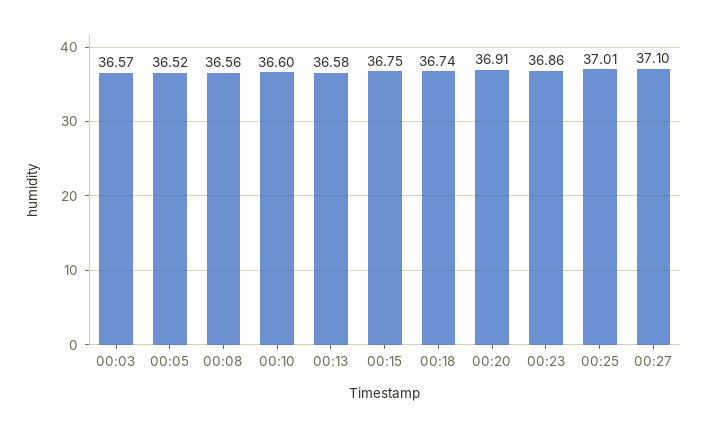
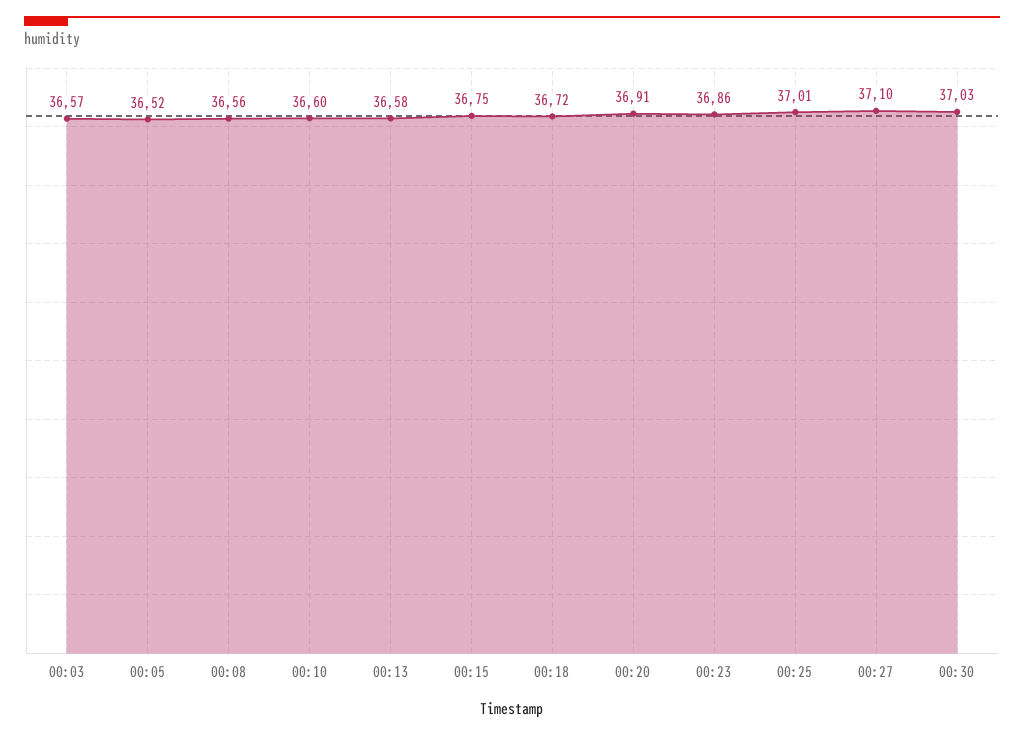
00:18: 36.74 -> 36.72
00:30: none -> 37.03

